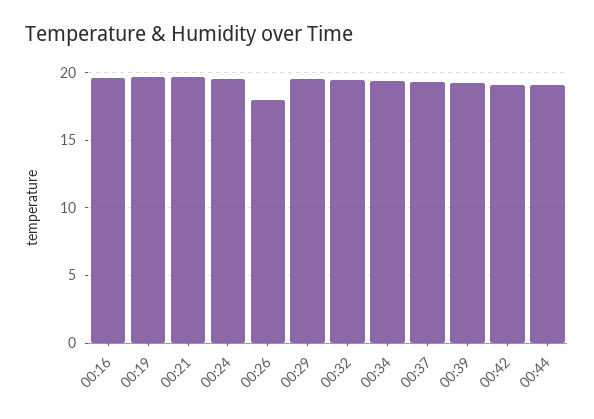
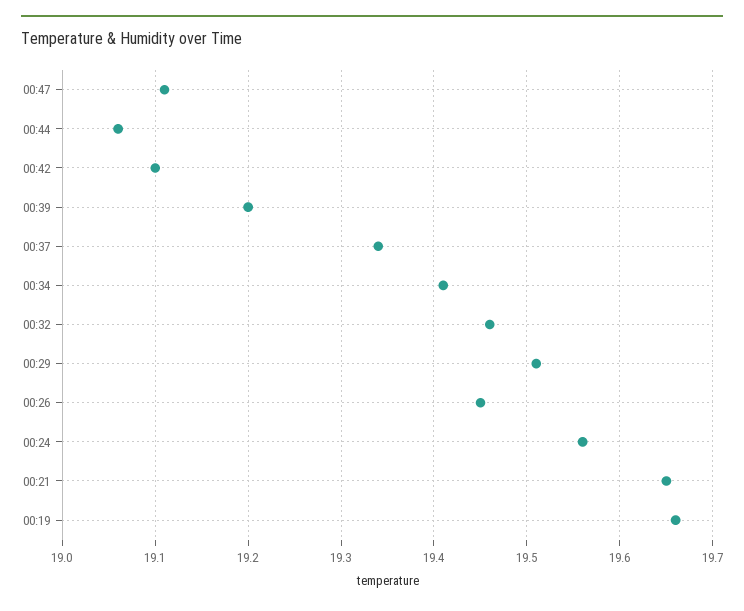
00:16: 19.5 -> none
00:26: 18 -> 19.45
00:47: none -> 19.11

